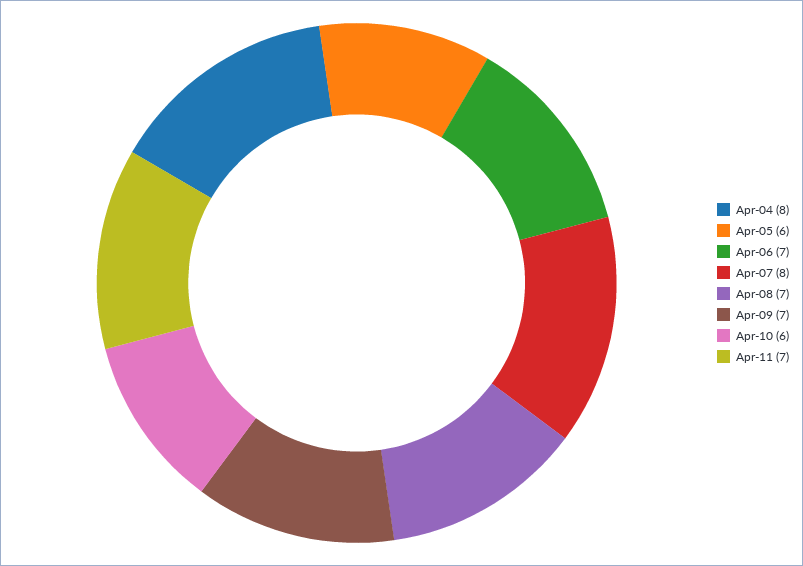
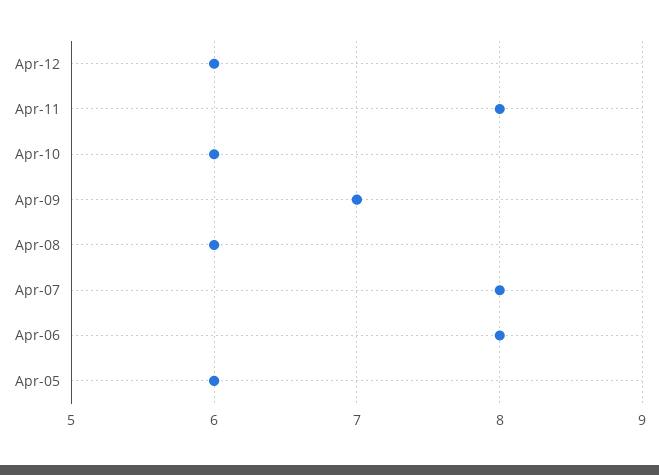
Apr-04: 8 -> none
Apr-06: 7 -> 8
Apr-08: 7 -> 6
Apr-11: 7 -> 8
Apr-12: none -> 6

